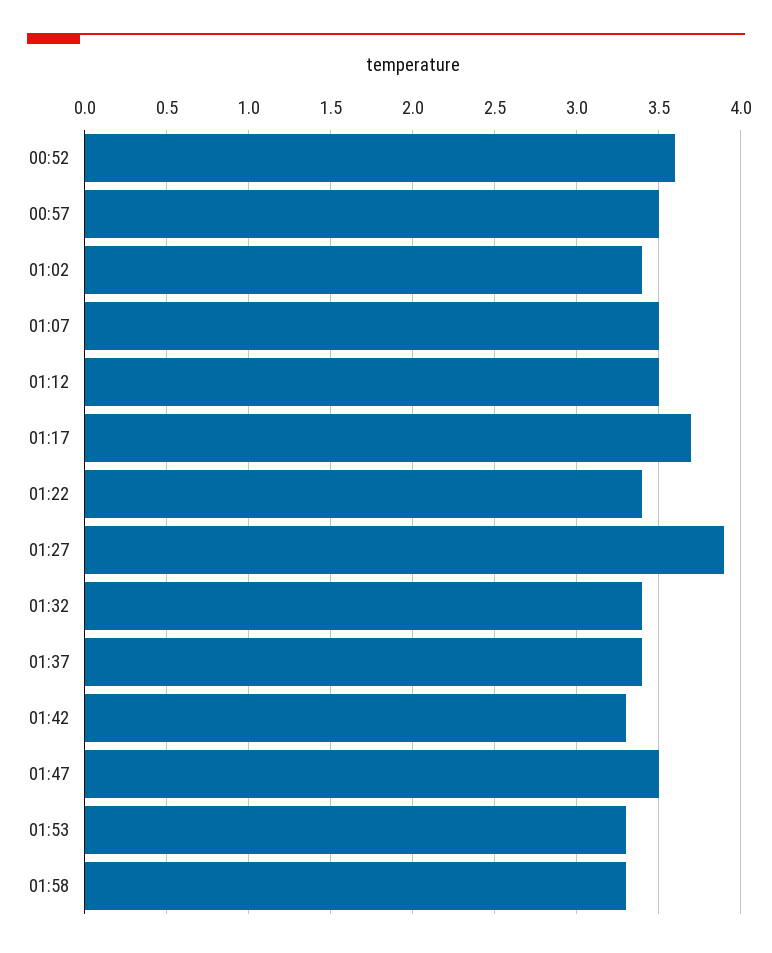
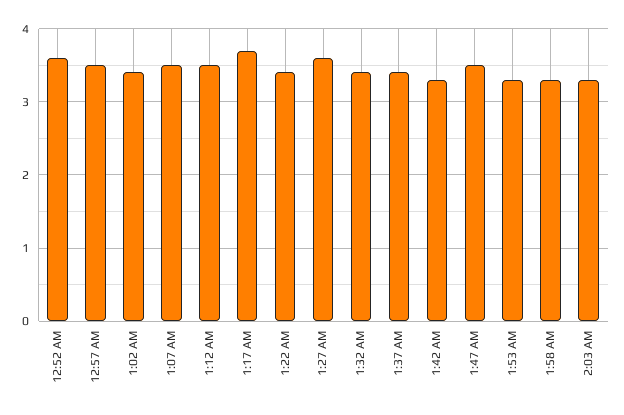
01:27: 3.9 -> 3.6
2:03 AM: none -> 3.3

